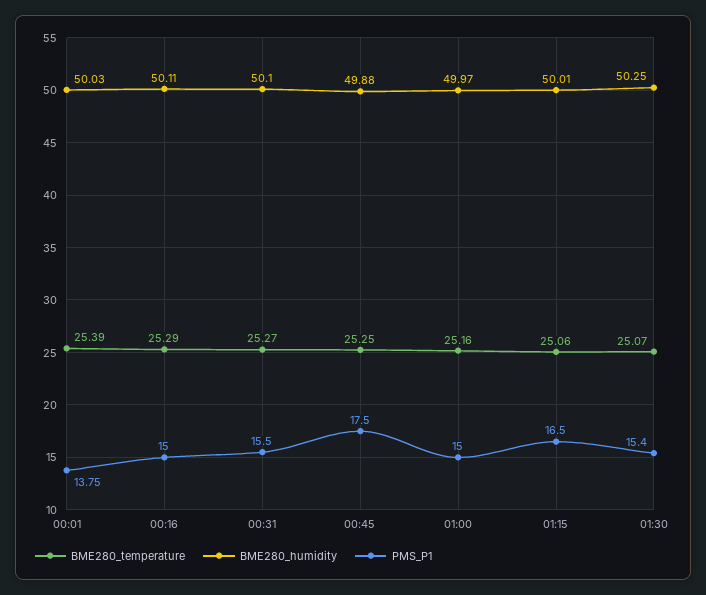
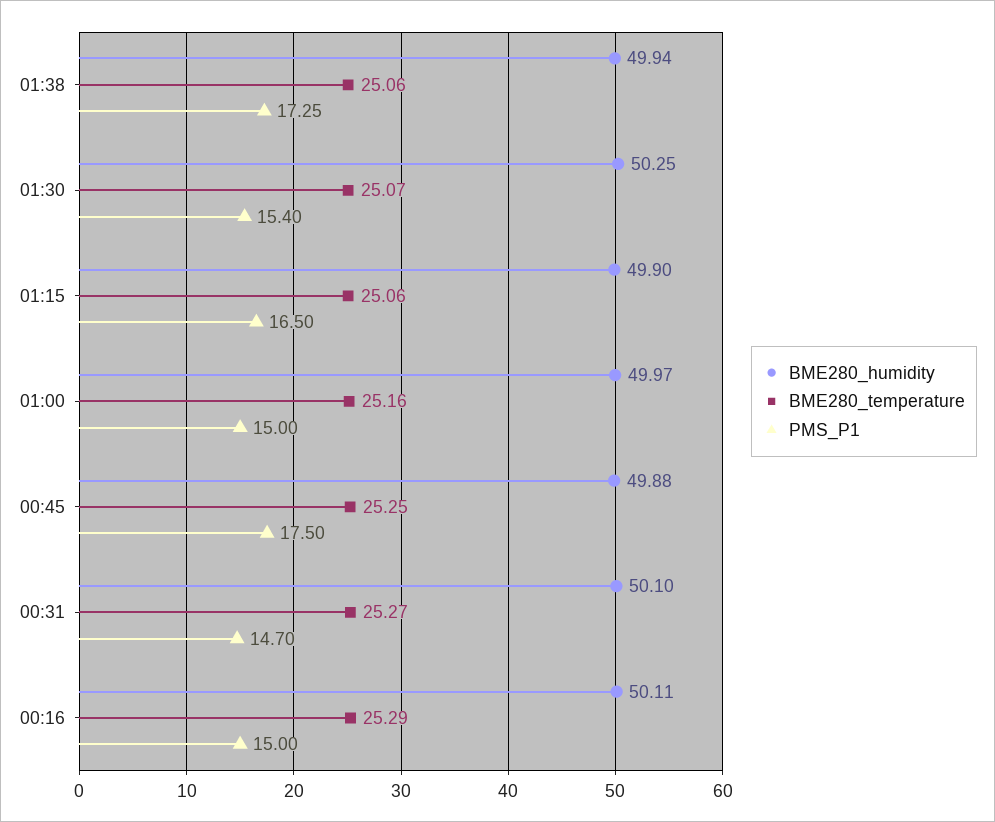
BME280_temperature, 00:01: 25.39 -> none
BME280_humidity, 00:01: 50.03 -> none
PMS_P1, 00:01: 13.75 -> none
PMS_P1, 00:31: 15.5 -> 14.7
BME280_humidity, 01:15: 50.01 -> 49.9
BME280_humidity, 01:38: none -> 49.94
BME280_temperature, 01:38: none -> 25.06
PMS_P1, 01:38: none -> 17.25

